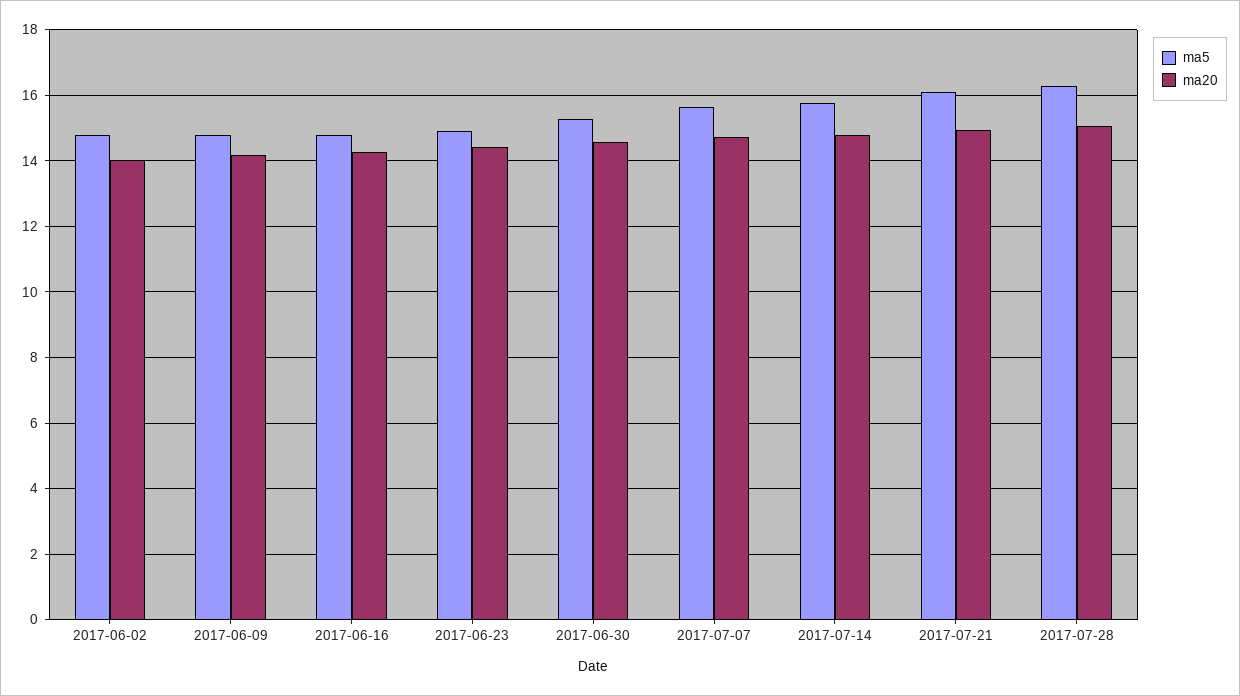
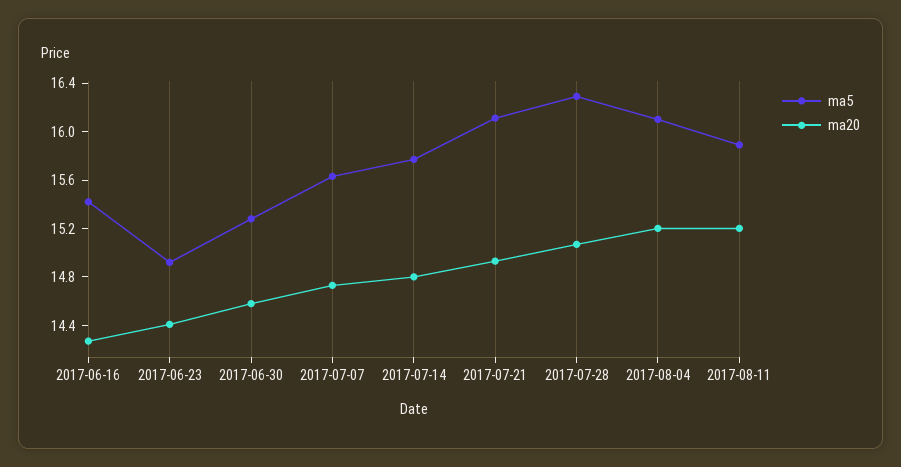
ma5, 2017-06-02: 14.8 -> none
ma20, 2017-06-02: 14 -> none
ma5, 2017-06-09: 14.8 -> none
ma20, 2017-06-09: 14.2 -> none
ma5, 2017-06-16: 14.8 -> 15.4
ma5, 2017-08-04: none -> 16.1
ma20, 2017-08-04: none -> 15.2
ma5, 2017-08-11: none -> 15.9
ma20, 2017-08-11: none -> 15.2

